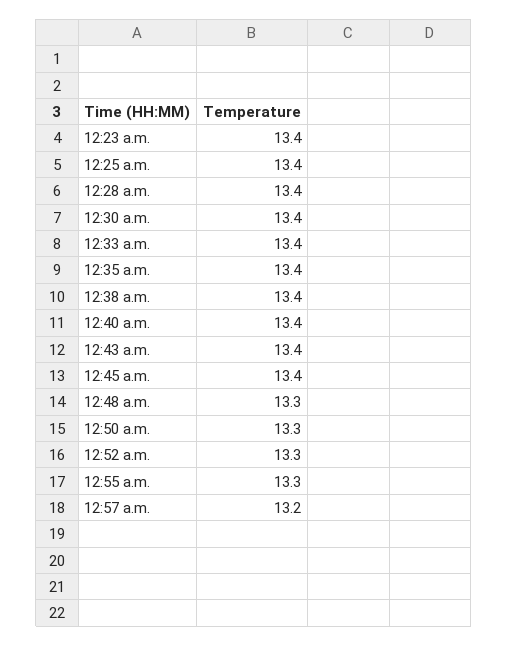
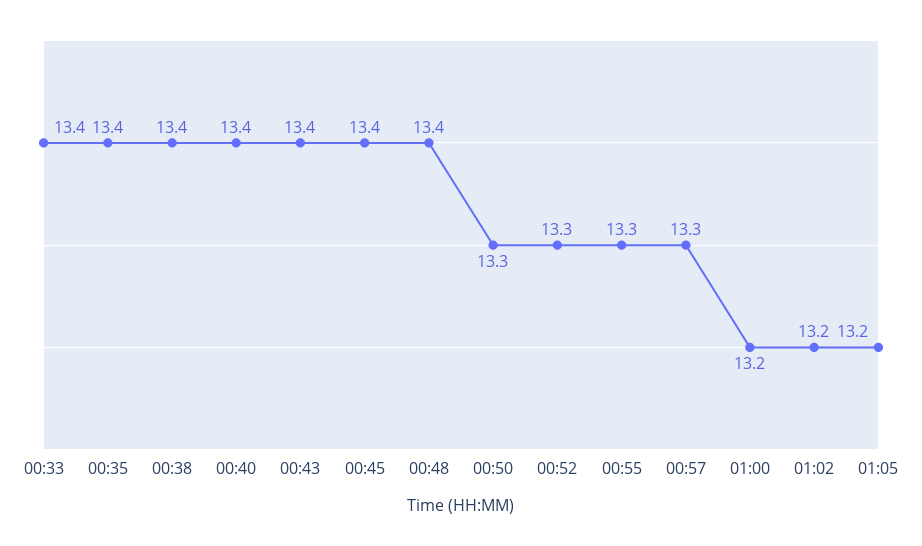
12:23 a.m.: 13.4 -> none
12:25 a.m.: 13.4 -> none
12:28 a.m.: 13.4 -> none
12:30 a.m.: 13.4 -> none
12:48 a.m.: 13.3 -> 13.4
12:57 a.m.: 13.2 -> 13.3
01:00: none -> 13.2
01:02: none -> 13.2
01:05: none -> 13.2

